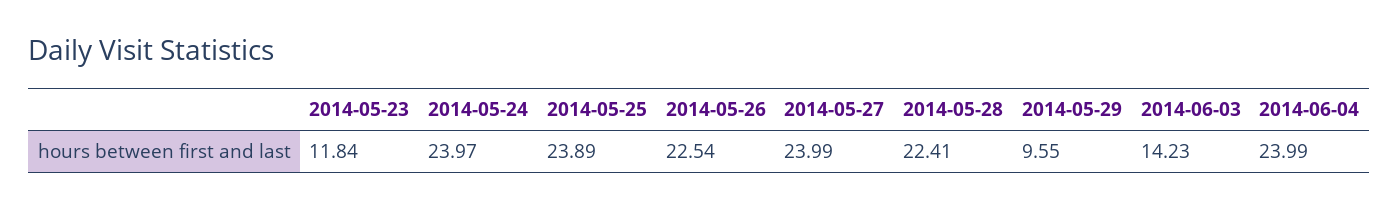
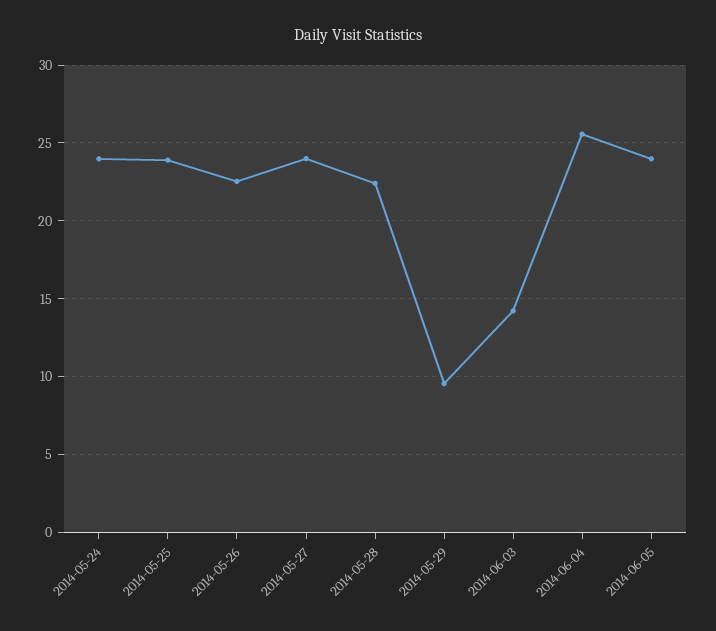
2014-05-23: 11.84 -> none
2014-06-04: 23.99 -> 25.5
2014-06-05: none -> 24

